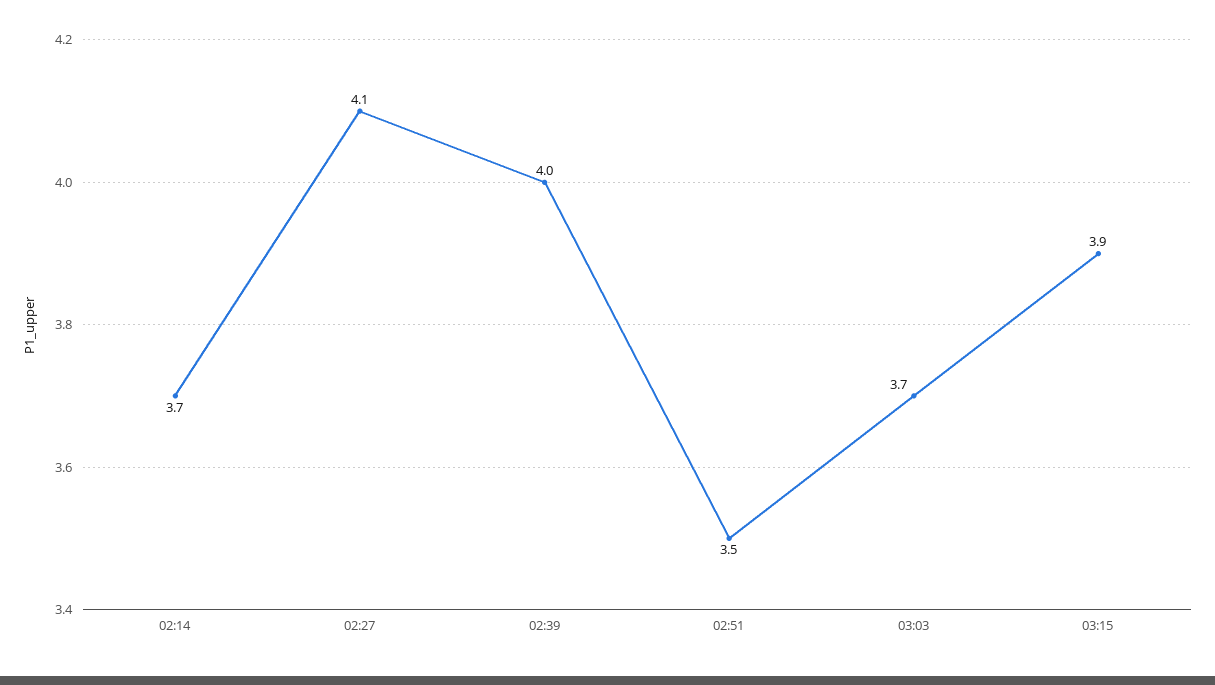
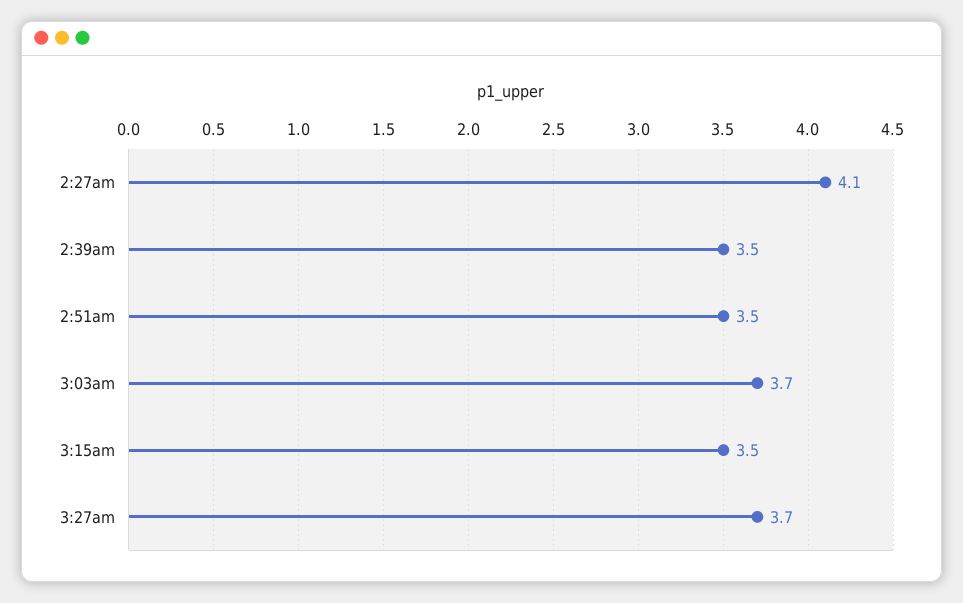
02:14: 3.7 -> none
02:39: 4 -> 3.5
03:15: 3.9 -> 3.5
3:27am: none -> 3.7

